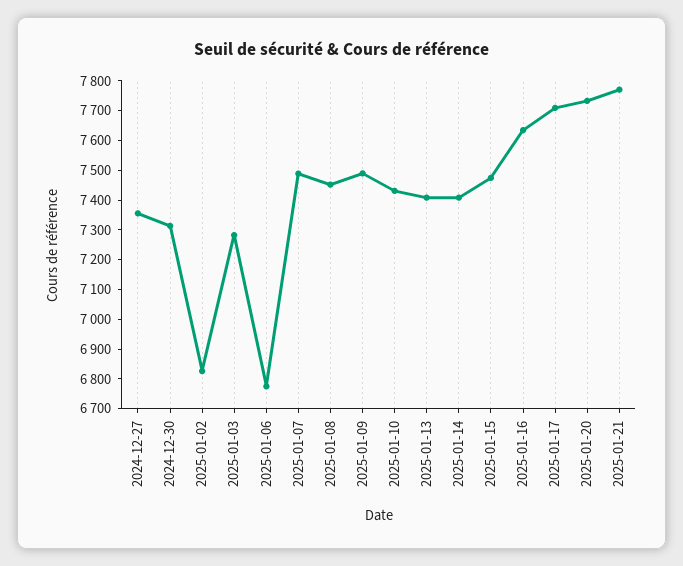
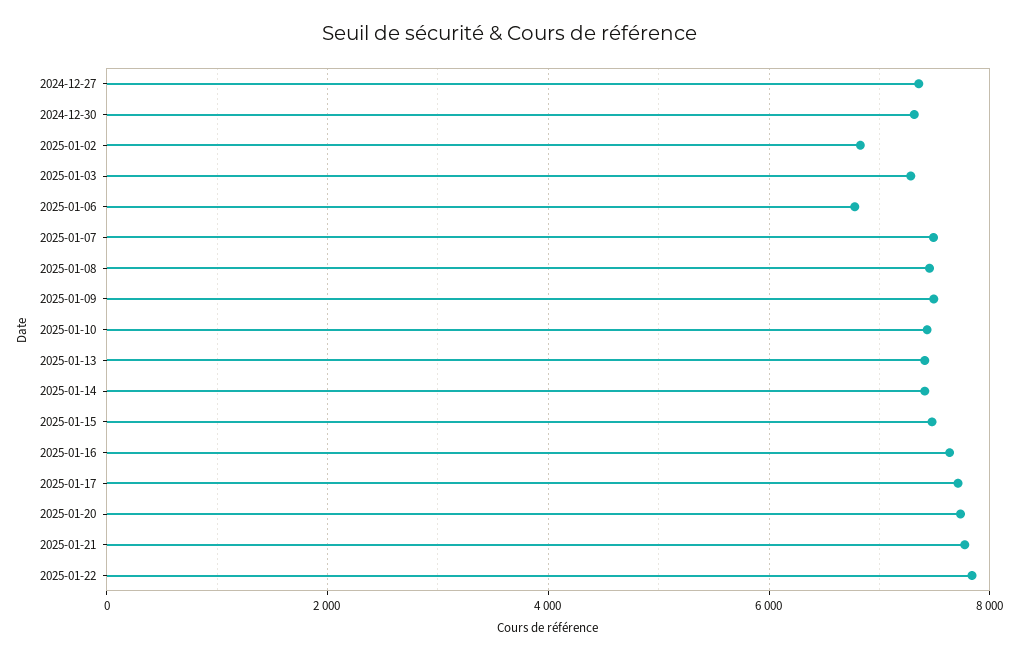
2025-01-22: none -> 7800

